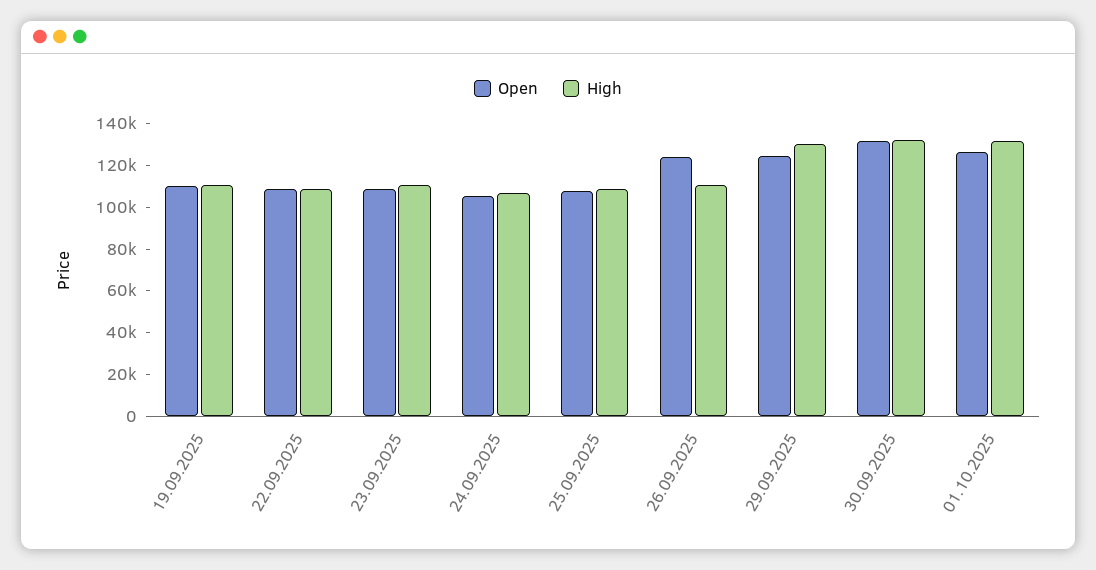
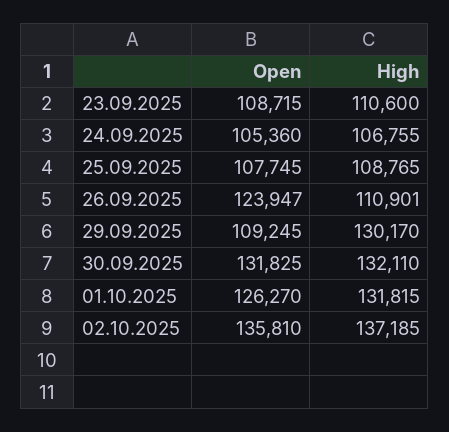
Open, 19.09.2025: 110000 -> none
High, 19.09.2025: 110000 -> none
Open, 22.09.2025: 110000 -> none
High, 22.09.2025: 110000 -> none
Open, 29.09.2025: 125000 -> 109245
Open, 02.10.2025: none -> 135810
High, 02.10.2025: none -> 137185

